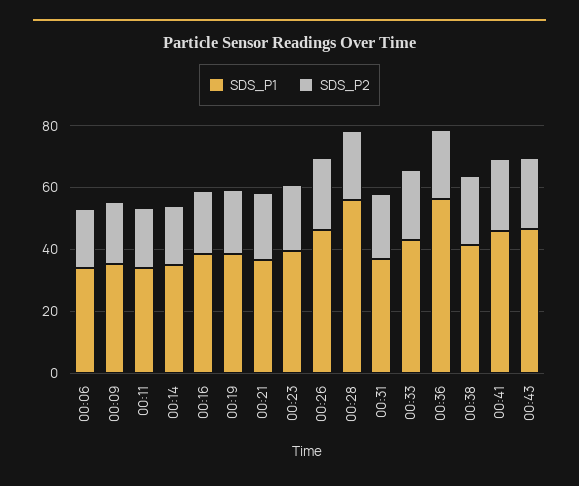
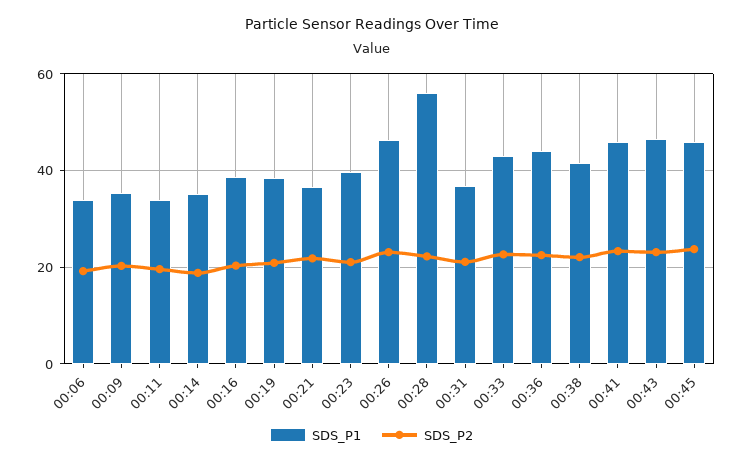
SDS_P1, 00:36: 55 -> 44
SDS_P1, 00:45: none -> 46
SDS_P2, 00:45: none -> 24

